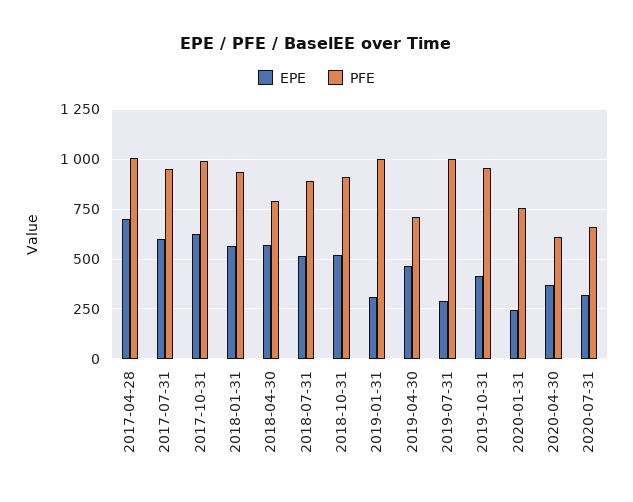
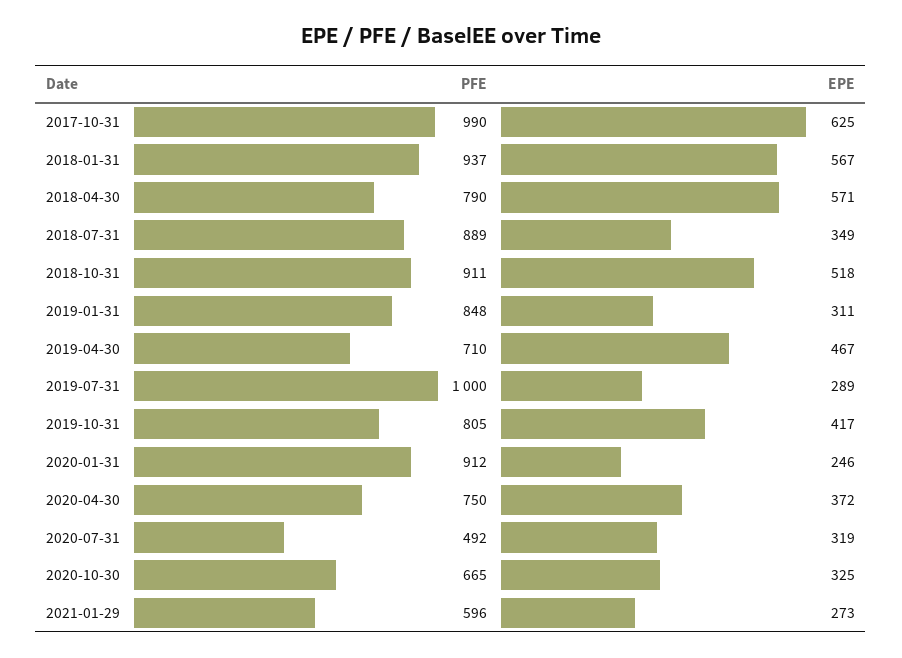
EPE, 2017-04-28: 700 -> none
PFE, 2017-04-28: 1000 -> none
EPE, 2017-07-31: 600 -> none
PFE, 2017-07-31: 950 -> none
EPE, 2018-07-31: 500 -> 349
PFE, 2019-01-31: 1000 -> 848
PFE, 2019-10-31: 950 -> 805
PFE, 2020-01-31: 750 -> 912
PFE, 2020-04-30: 600 -> 750
PFE, 2020-07-31: 650 -> 492
PFE, 2020-10-30: none -> 665
EPE, 2020-10-30: none -> 325
PFE, 2021-01-29: none -> 596
EPE, 2021-01-29: none -> 273

